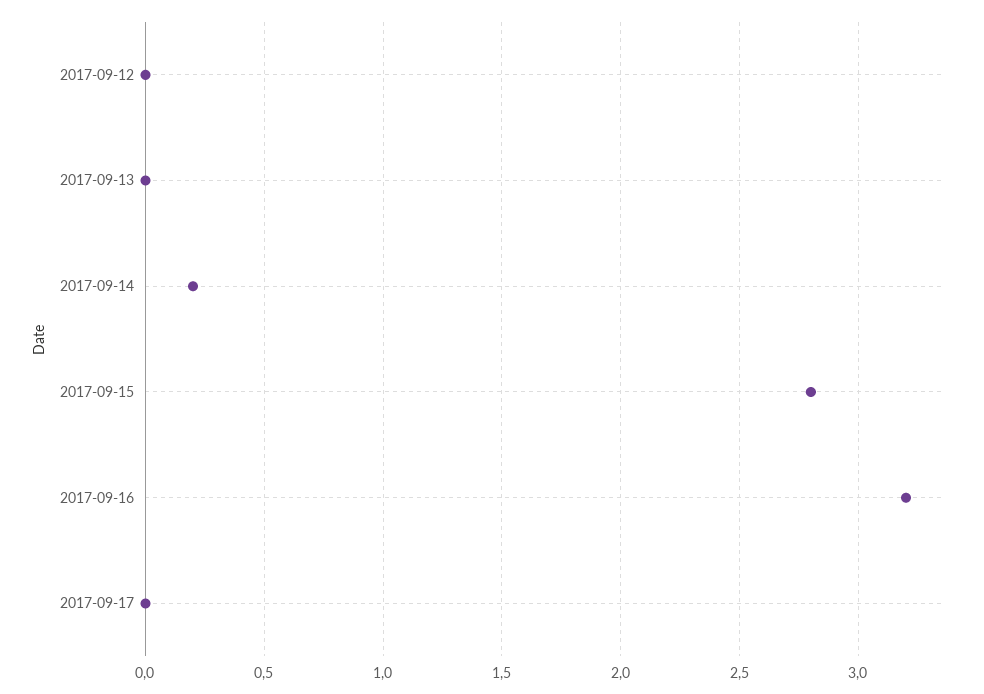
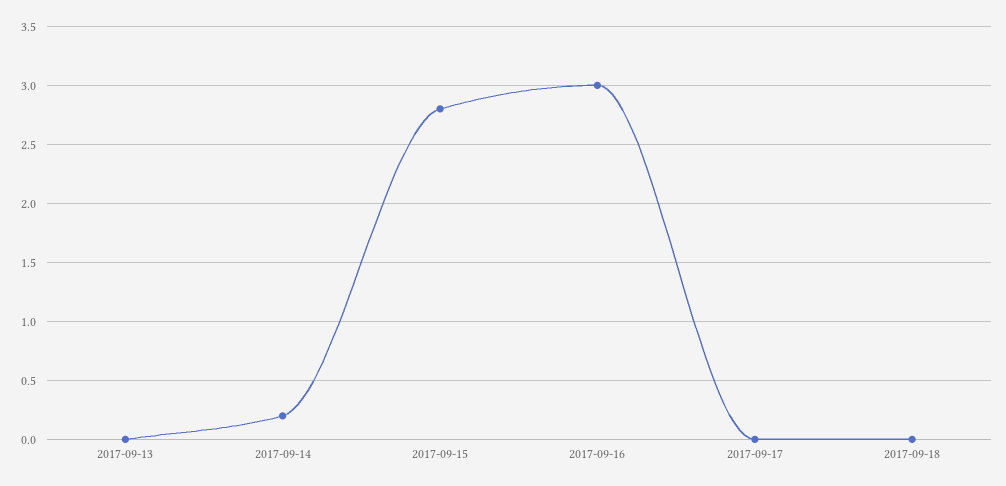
2017-09-12: 0 -> none
2017-09-16: 3.2 -> 3
2017-09-18: none -> 0

